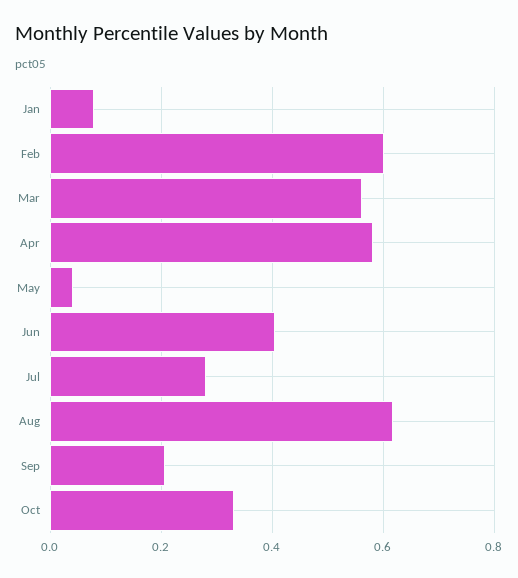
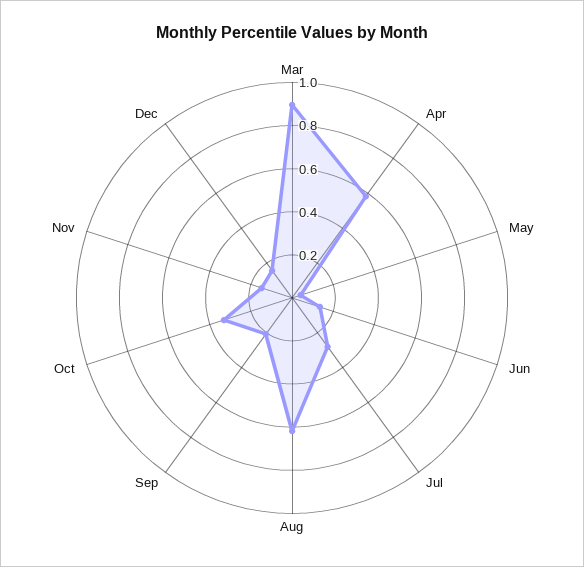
Jan: 0.08 -> none
Feb: 0.6 -> none
Mar: 0.56 -> 0.9
Jun: 0.4 -> 0.15
Nov: none -> 0.15
Dec: none -> 0.15

